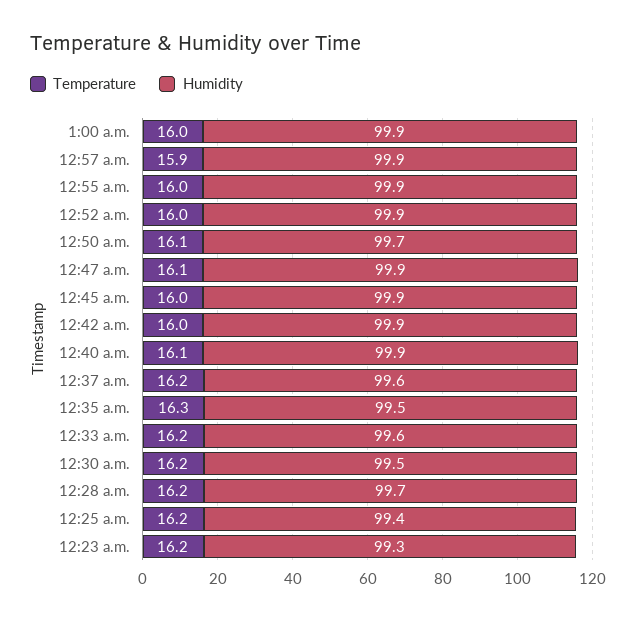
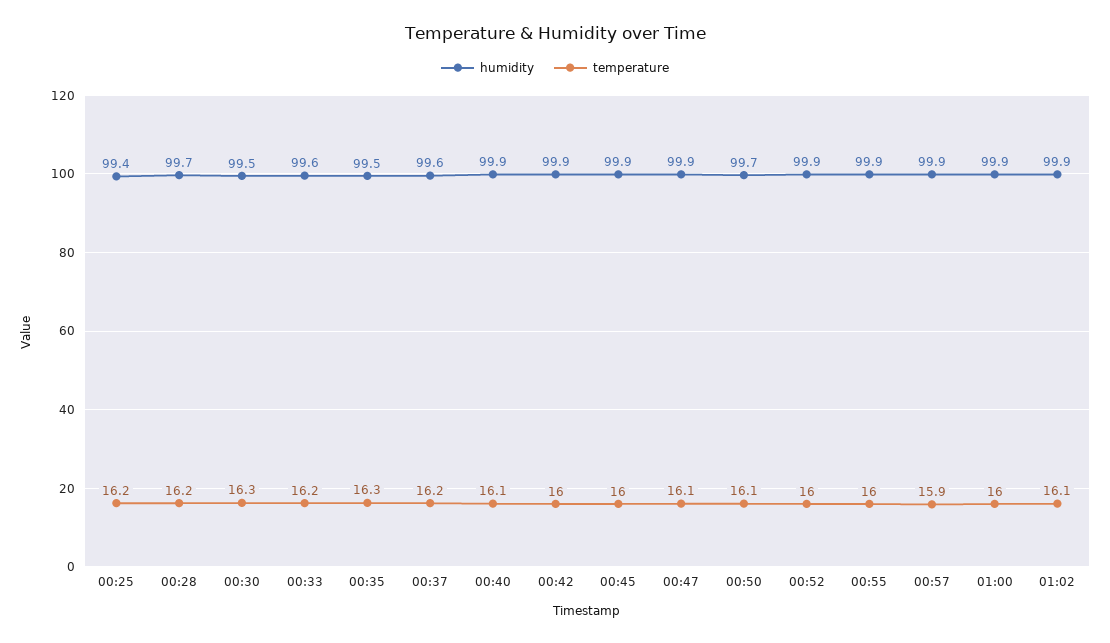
Temperature, 12:30 a.m.: 16.2 -> 16.3
Temperature, 12:23 a.m.: 16.2 -> none
Humidity, 12:23 a.m.: 99.3 -> none
Humidity, 01:02: none -> 99.9
Temperature, 01:02: none -> 16.1

